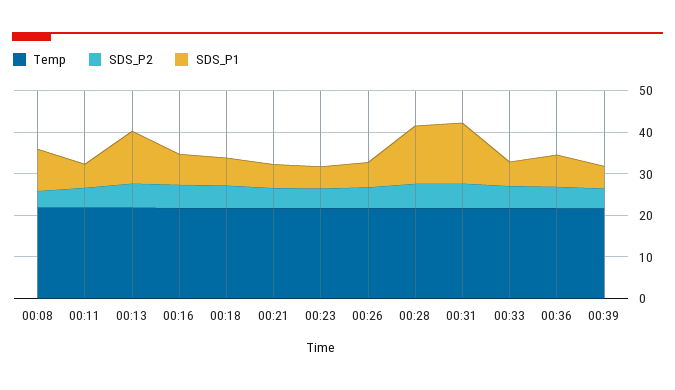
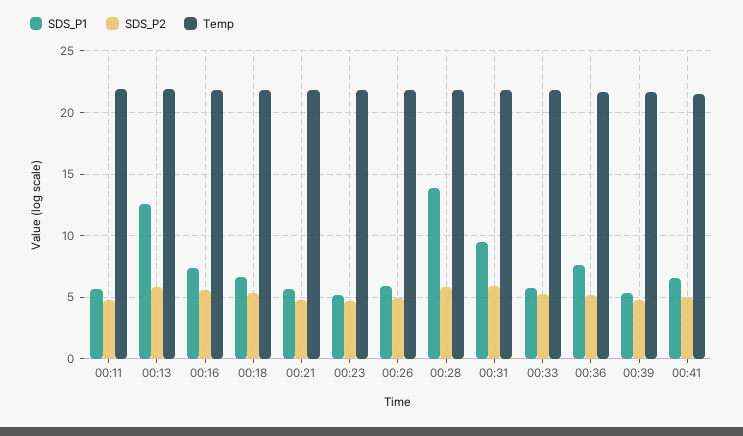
Temp, 00:08: 22 -> none
SDS_P2, 00:08: 4 -> none
SDS_P1, 00:08: 10 -> none
SDS_P1, 00:31: 14 -> 9.5
SDS_P1, 00:41: none -> 6.5
SDS_P2, 00:41: none -> 5
Temp, 00:41: none -> 21.5

